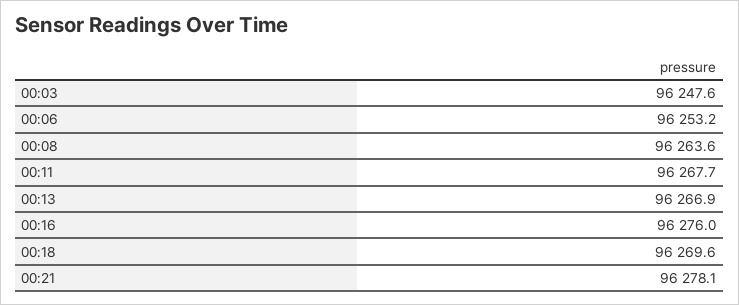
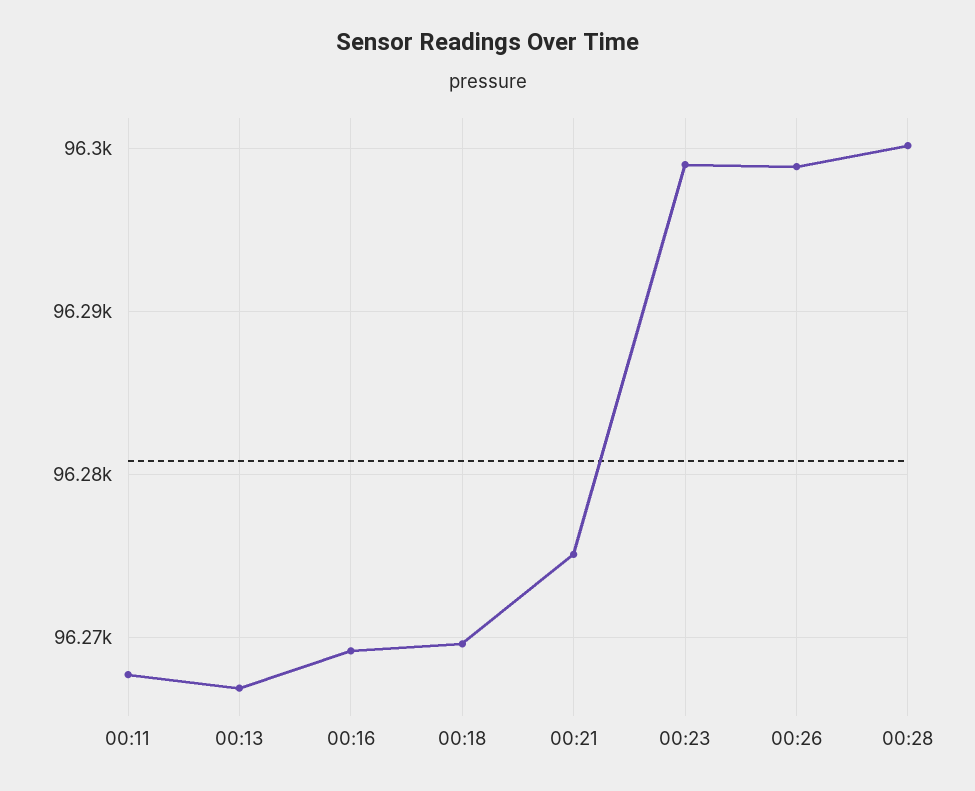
00:03: 96247.6 -> none
00:06: 96253.2 -> none
00:08: 96263.6 -> none
00:16: 96276 -> 96269
00:21: 96278.1 -> 96275
00:23: none -> 96299
00:26: none -> 96299
00:28: none -> 96300

